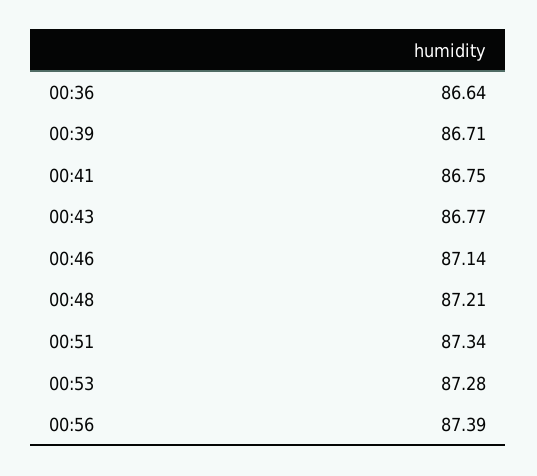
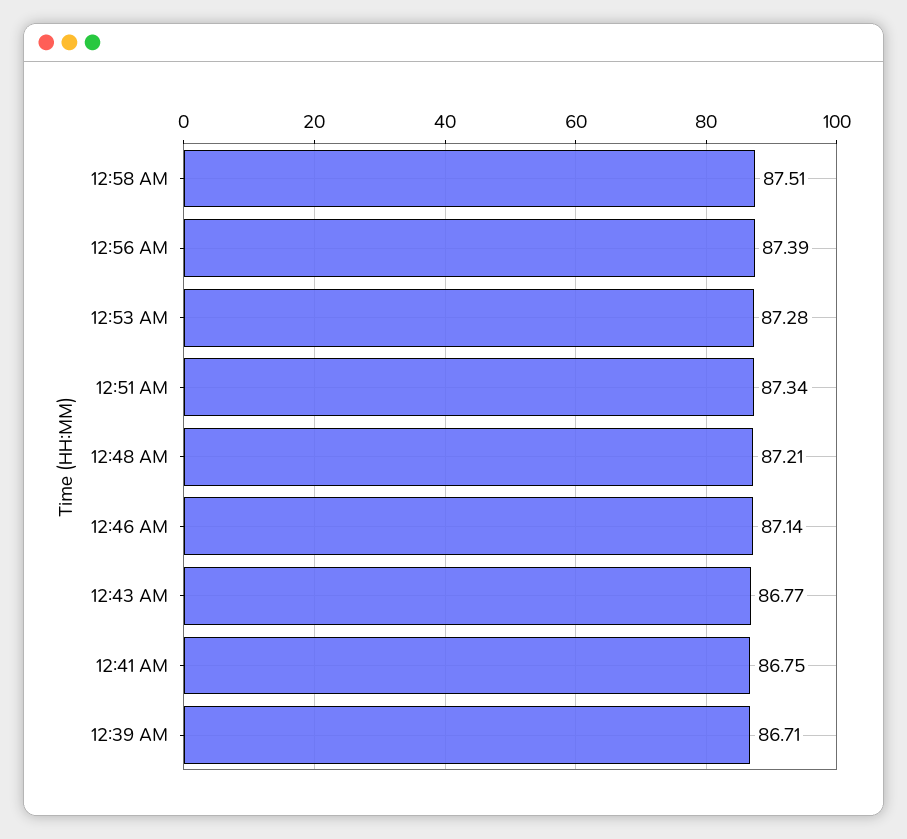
00:36: 86.64 -> none
12:58 AM: none -> 87.51

